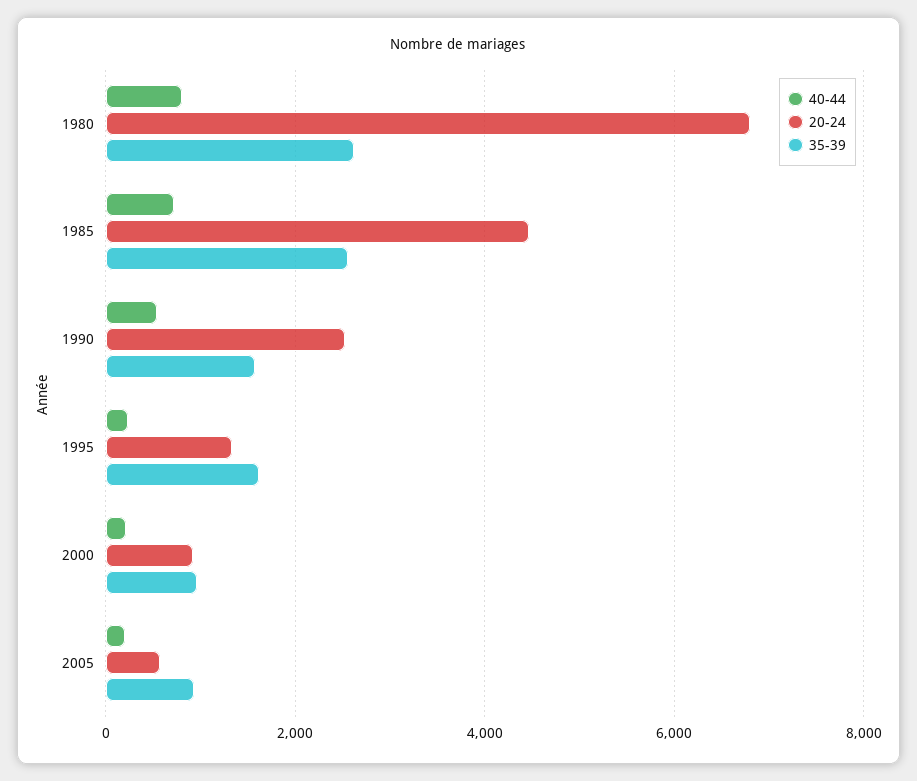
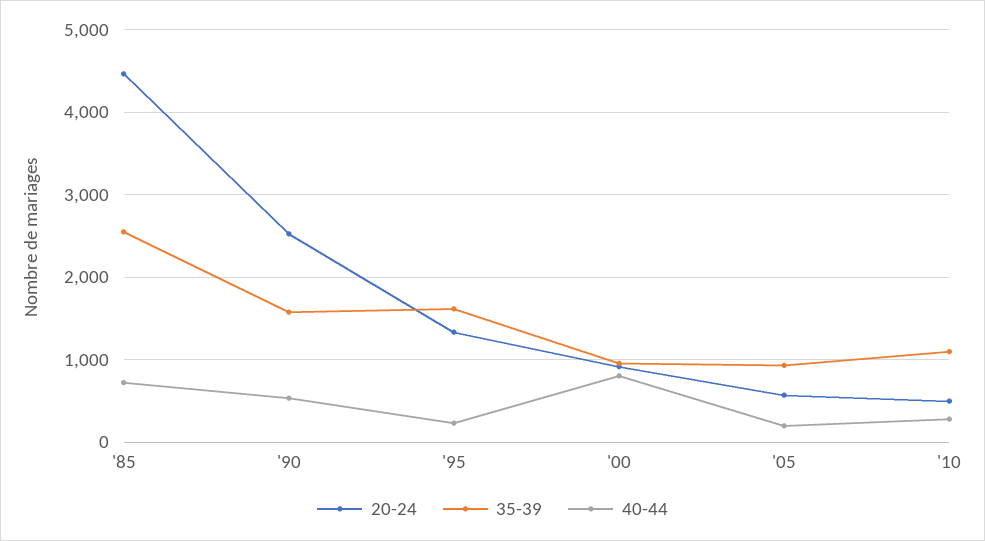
40-44, 1980: 800 -> none
20-24, 1980: 6800 -> none
35-39, 1980: 2600 -> none
40-44, 2000: 200 -> 800
20-24, '10: none -> 500
35-39, '10: none -> 1100
40-44, '10: none -> 300

